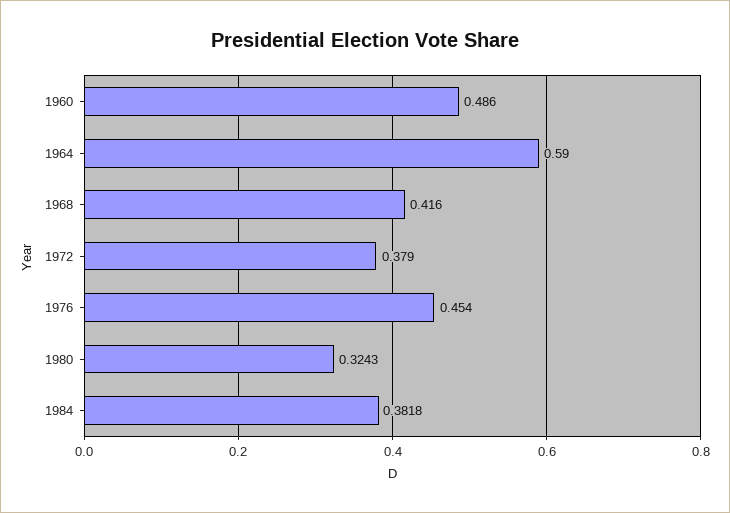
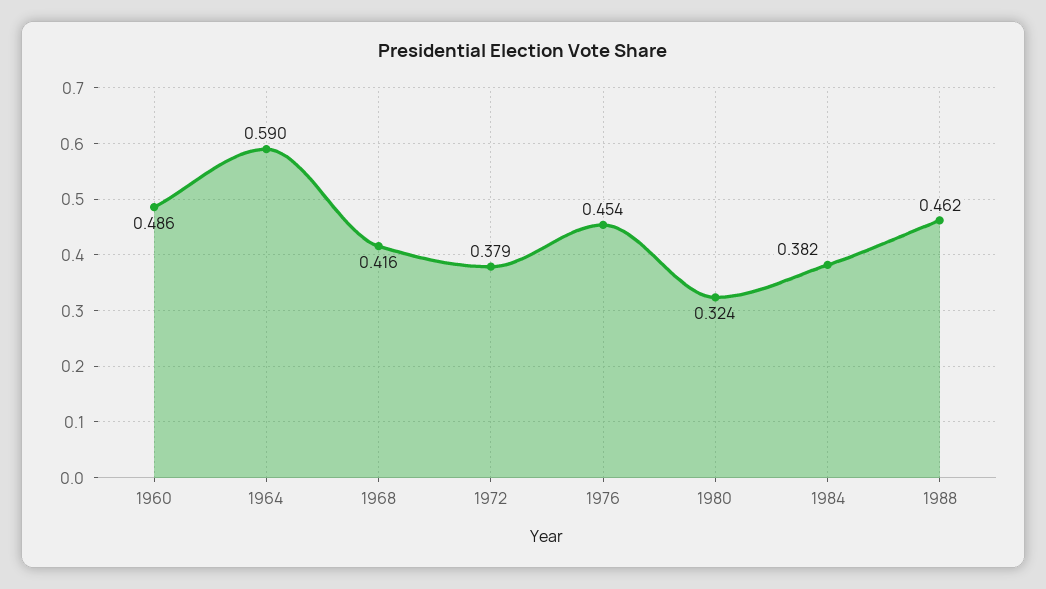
1988: none -> 0.462

